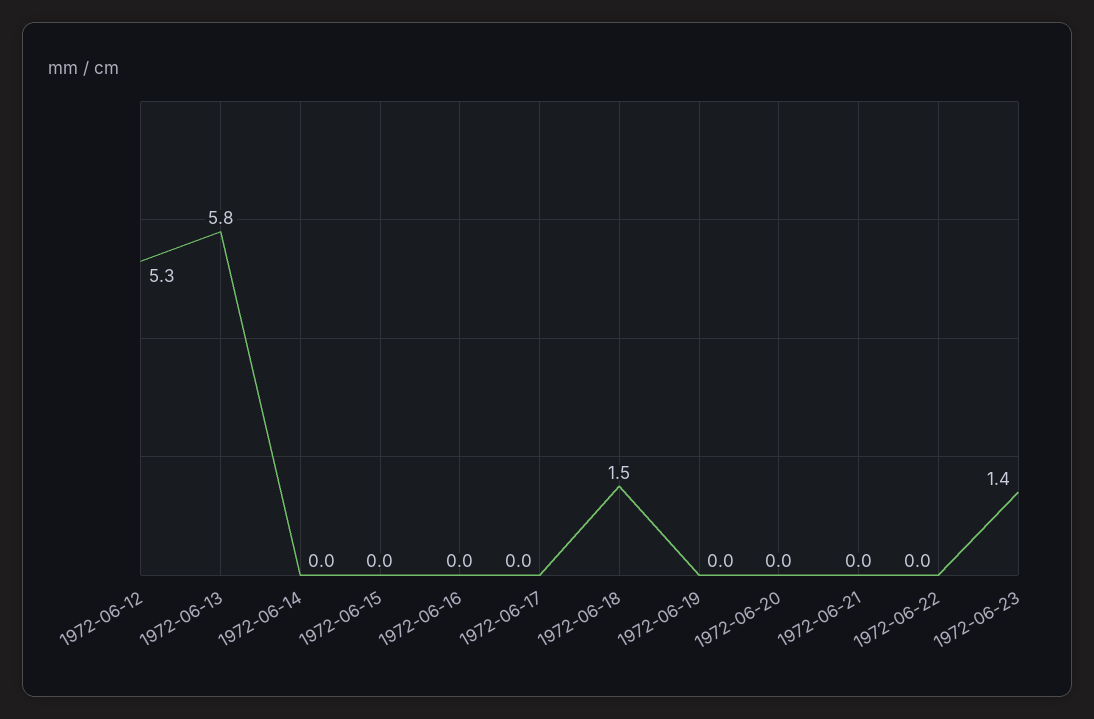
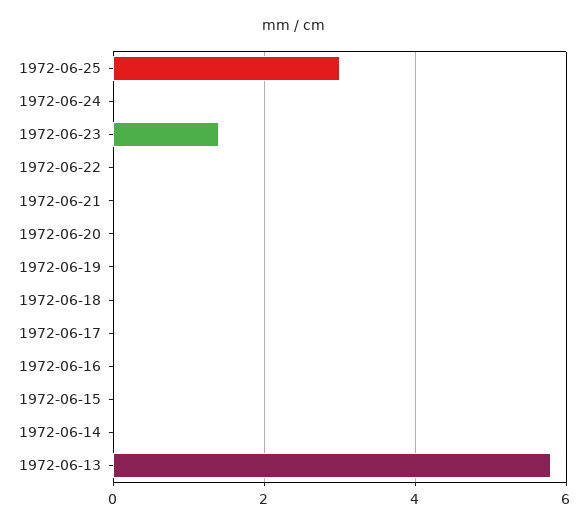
1972-06-12: 5.3 -> none
1972-06-18: 1.5 -> 0
1972-06-25: none -> 3
1972-06-24: none -> 0

